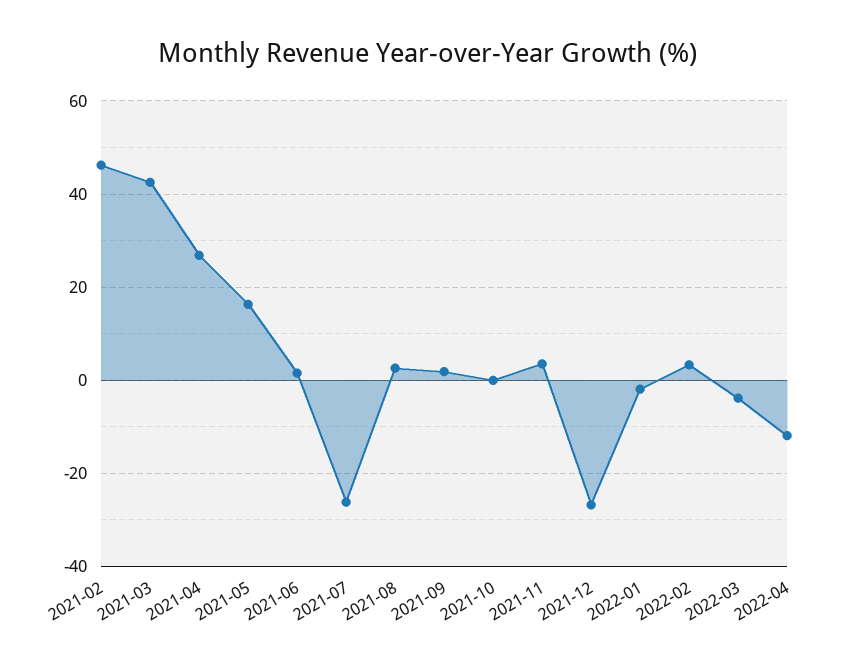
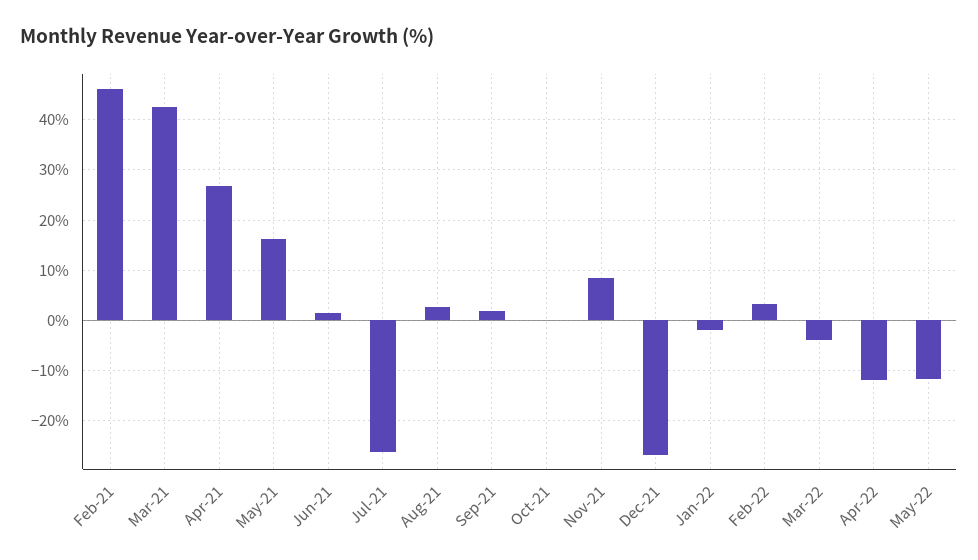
2021-11: 4 -> 8
May-22: none -> -12

